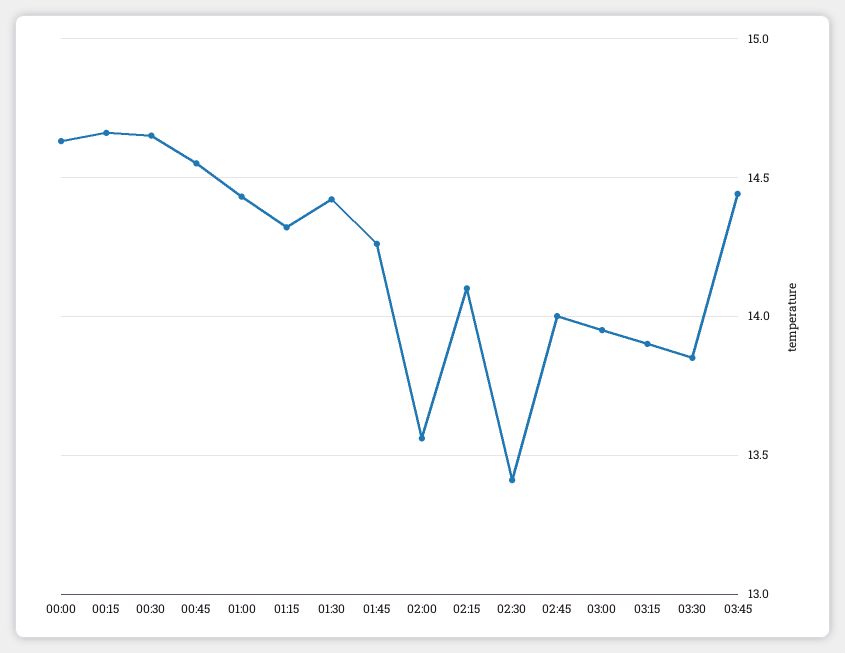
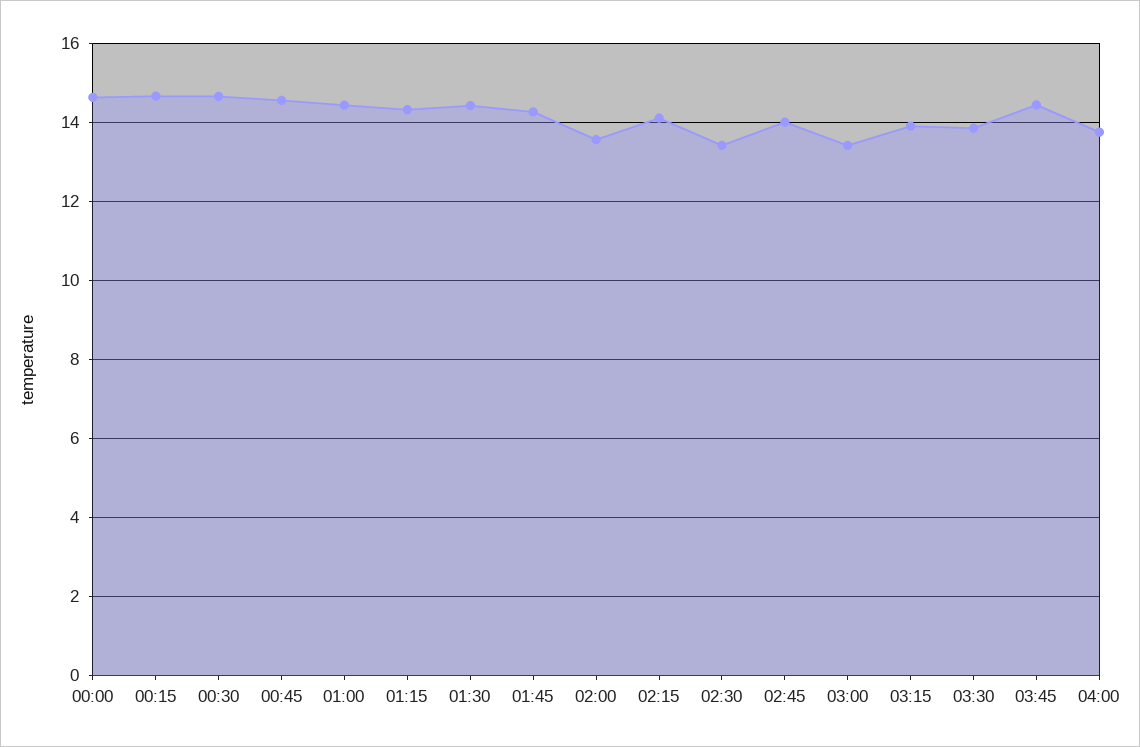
03:00: 13.95 -> 13.4
04:00: none -> 13.8

